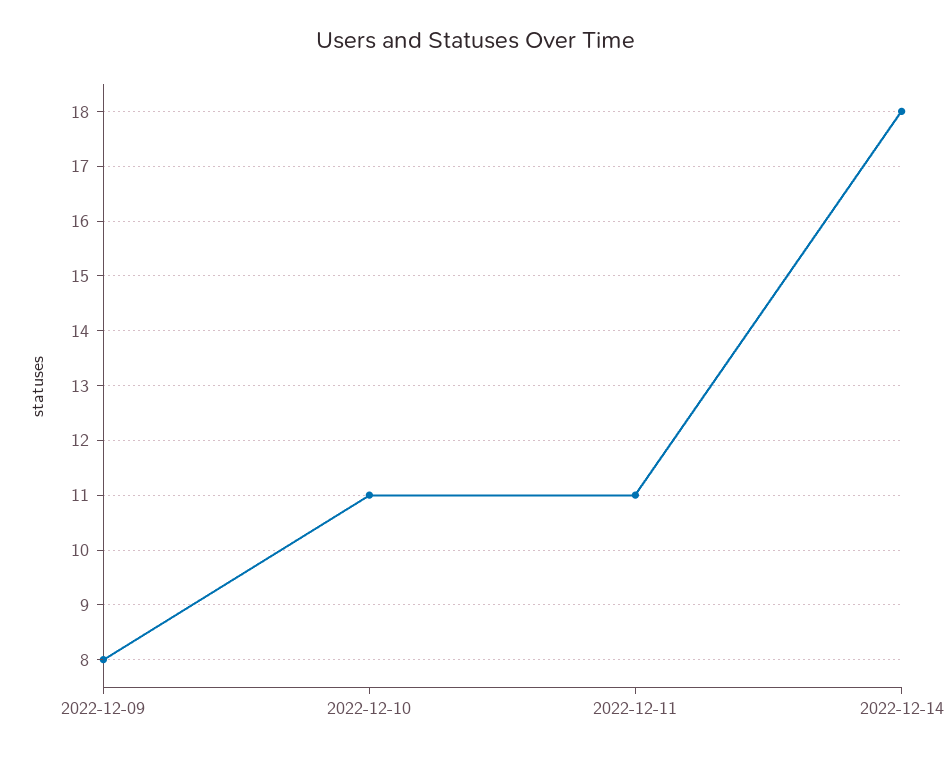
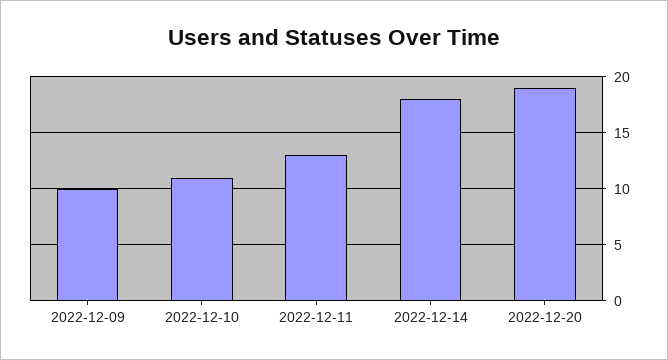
2022-12-09: 8 -> 10
2022-12-11: 11 -> 13
2022-12-20: none -> 19

